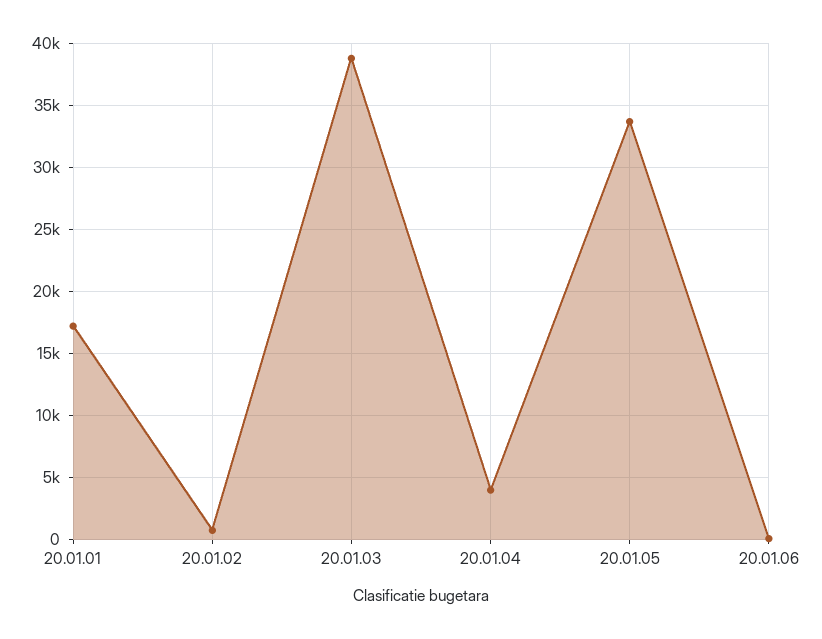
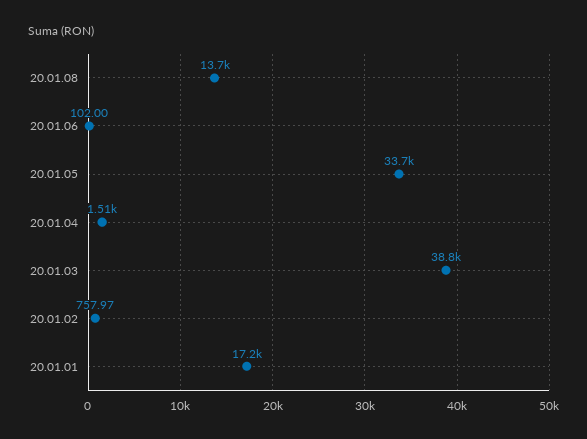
20.01.04: 4000 -> 1510
20.01.08: none -> 13700

